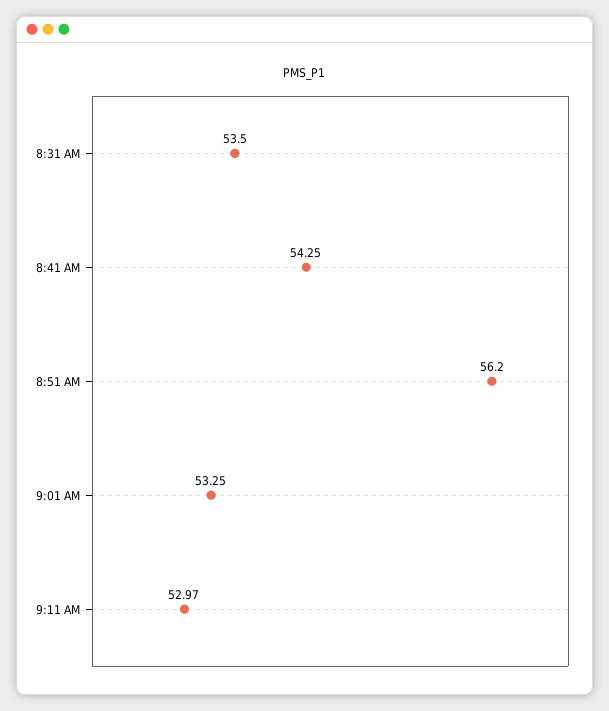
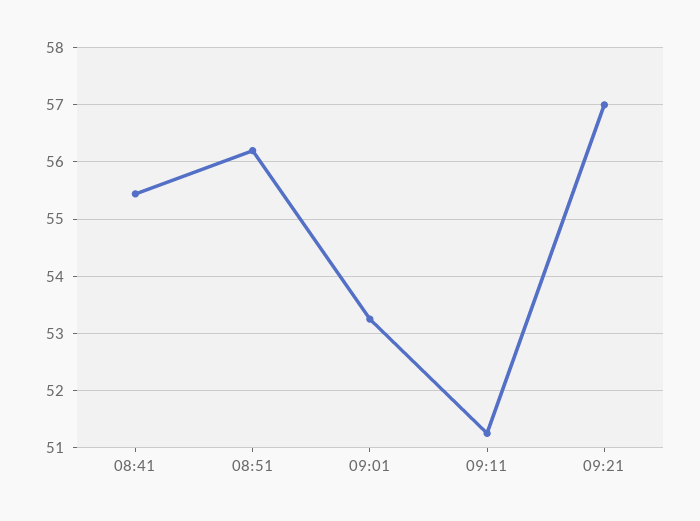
8:31 AM: 53.5 -> none
8:41 AM: 54.25 -> 55.4
9:11 AM: 52.97 -> 51.2
09:21: none -> 57

